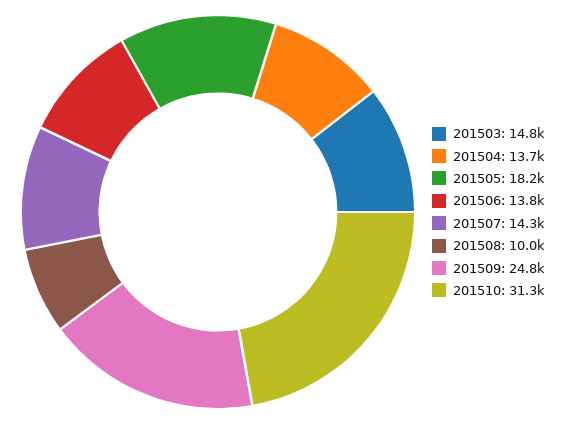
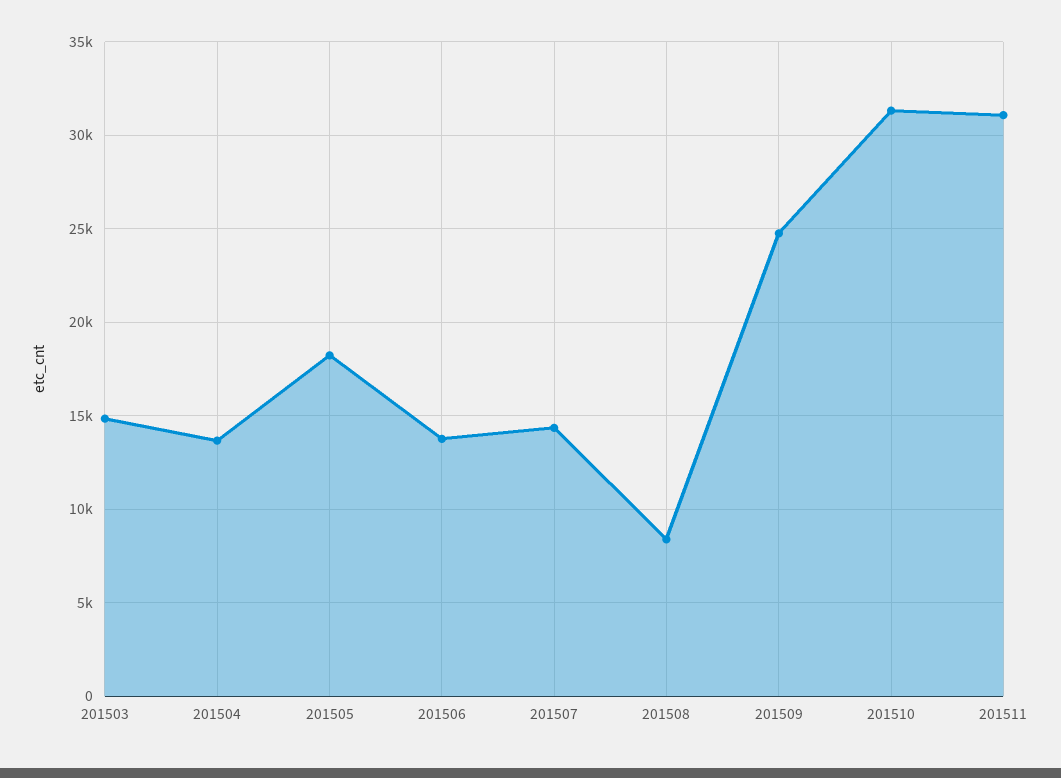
201508: 10000 -> 8500
201511: none -> 31000

